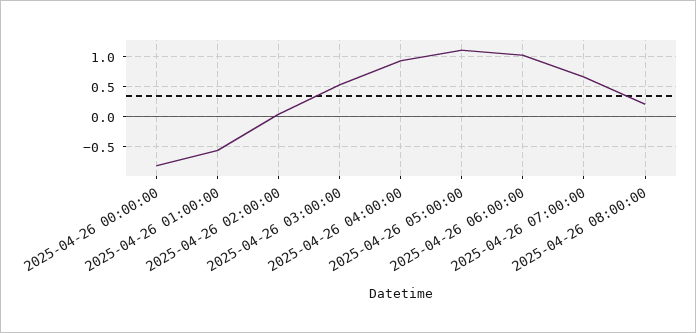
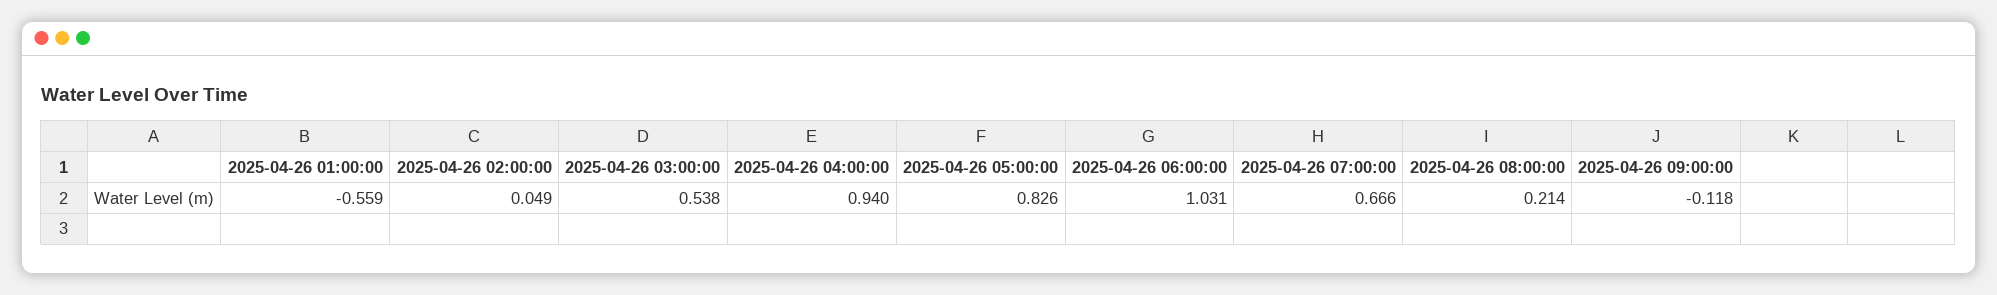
2025-04-26 00:00:00: -0.8 -> none
2025-04-26 05:00:00: 1.1 -> 0.826
2025-04-26 09:00:00: none -> -0.118

